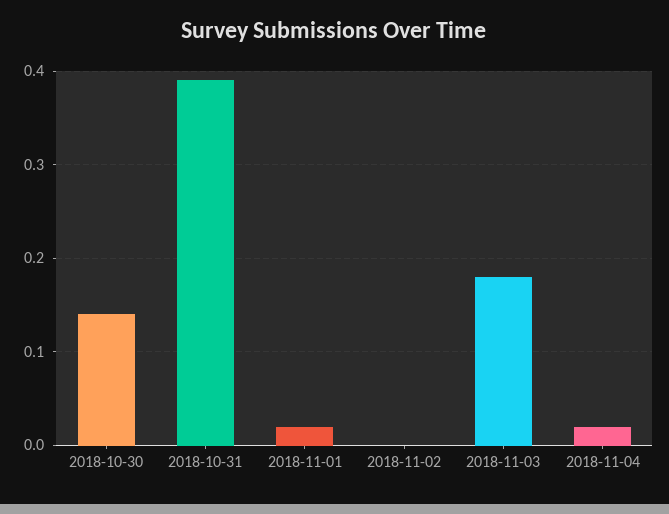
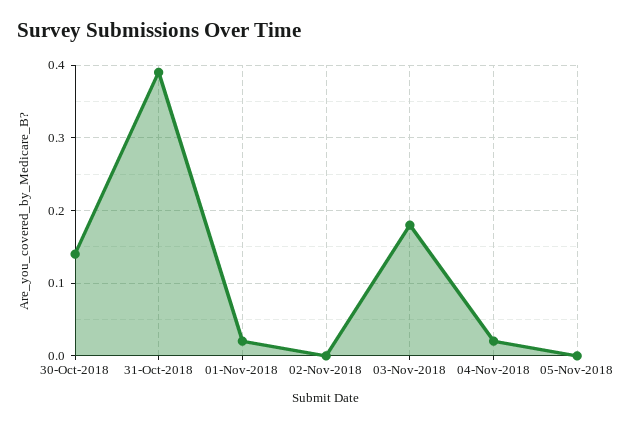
05-Nov-2018: none -> 0

